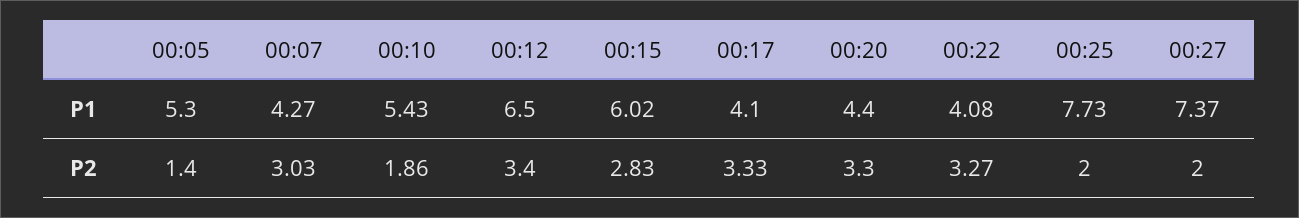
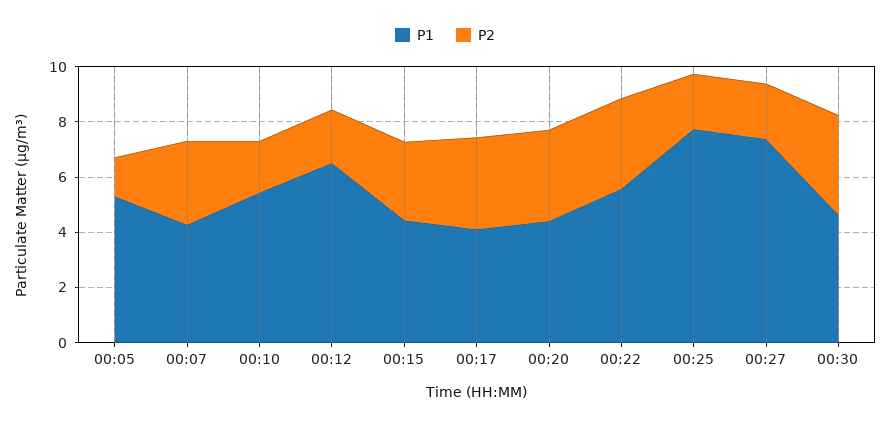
P1, 00:15: 6.02 -> 4.5
P1, 00:22: 4.08 -> 5.5
P2, 00:12: 3.4 -> 2
P1, 00:30: none -> 4.5
P2, 00:30: none -> 3.5

